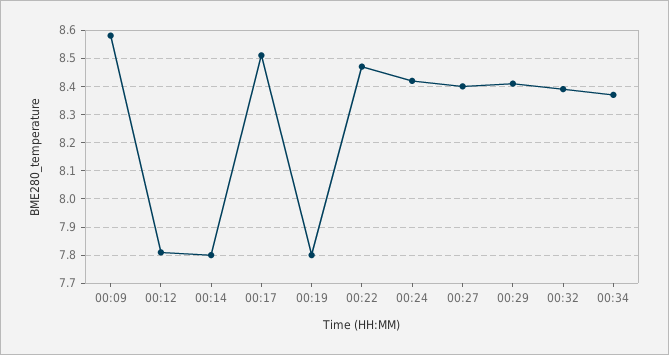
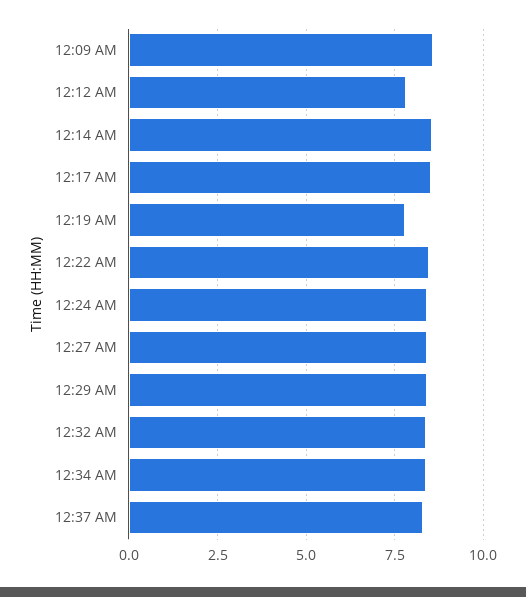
00:14: 7.8 -> 8.5
12:37 AM: none -> 8.25

